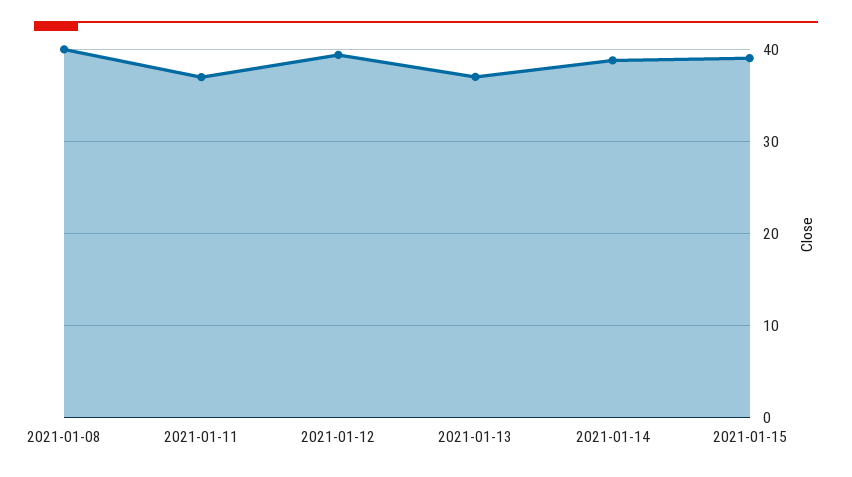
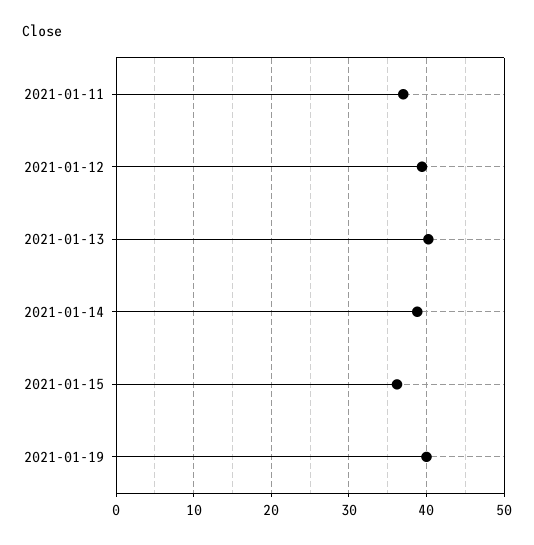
2021-01-08: 40 -> none
2021-01-13: 37 -> 40
2021-01-15: 39 -> 36
2021-01-19: none -> 40

